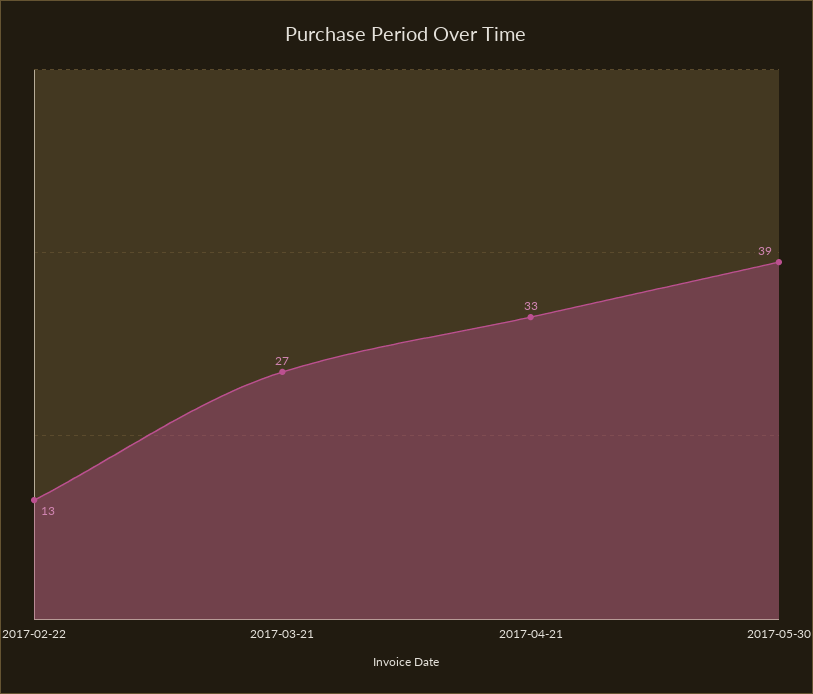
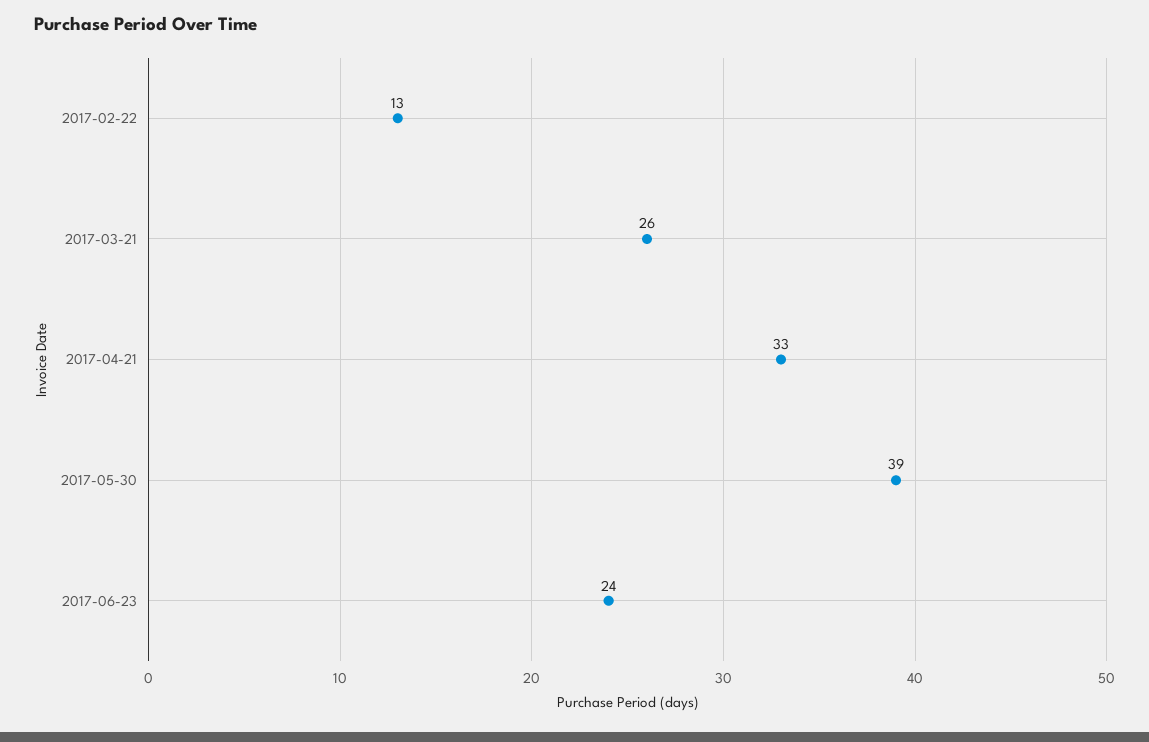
2017-03-21: 27 -> 26
2017-06-23: none -> 24

